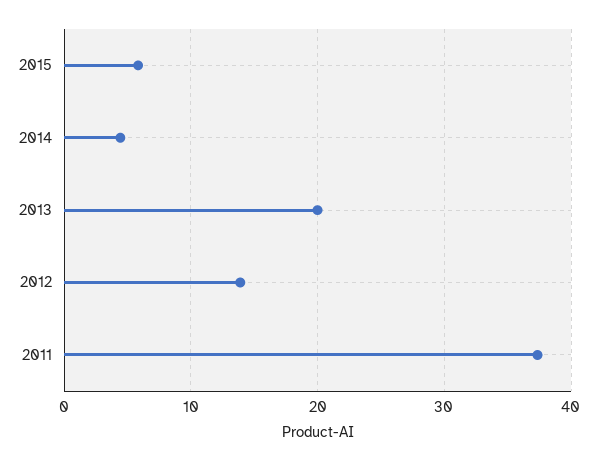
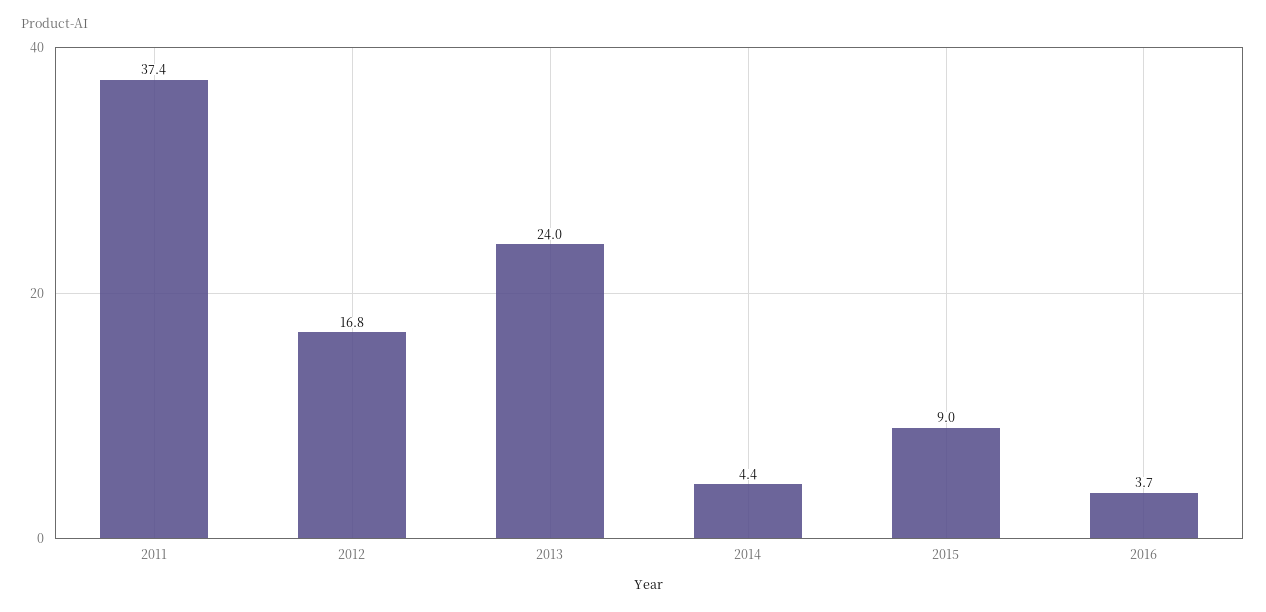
2015: 6 -> 9
2013: 20 -> 24
2012: 14 -> 16.8
2016: none -> 3.7

